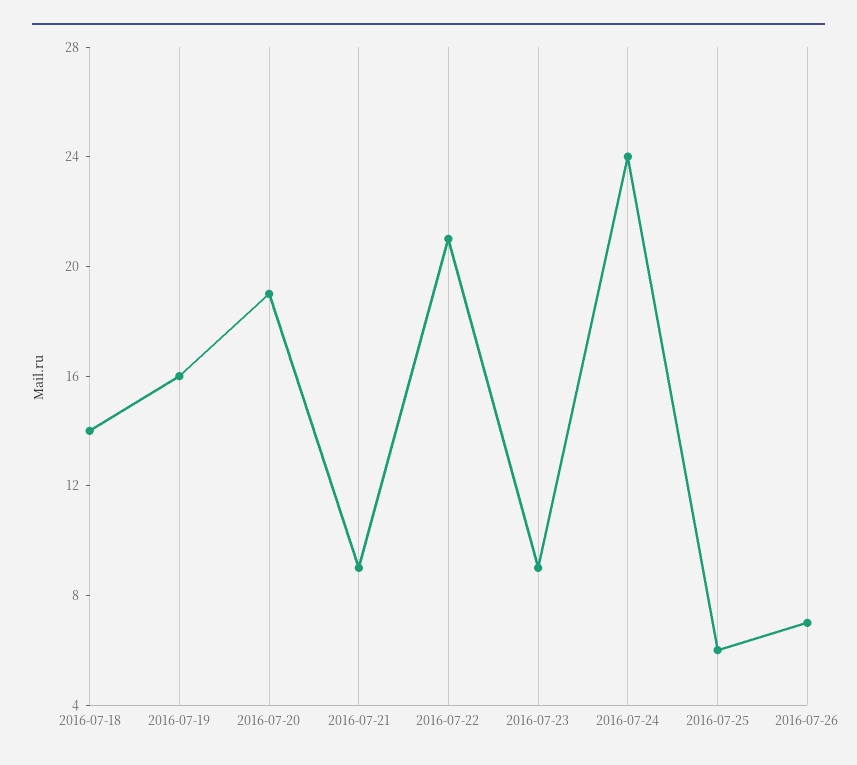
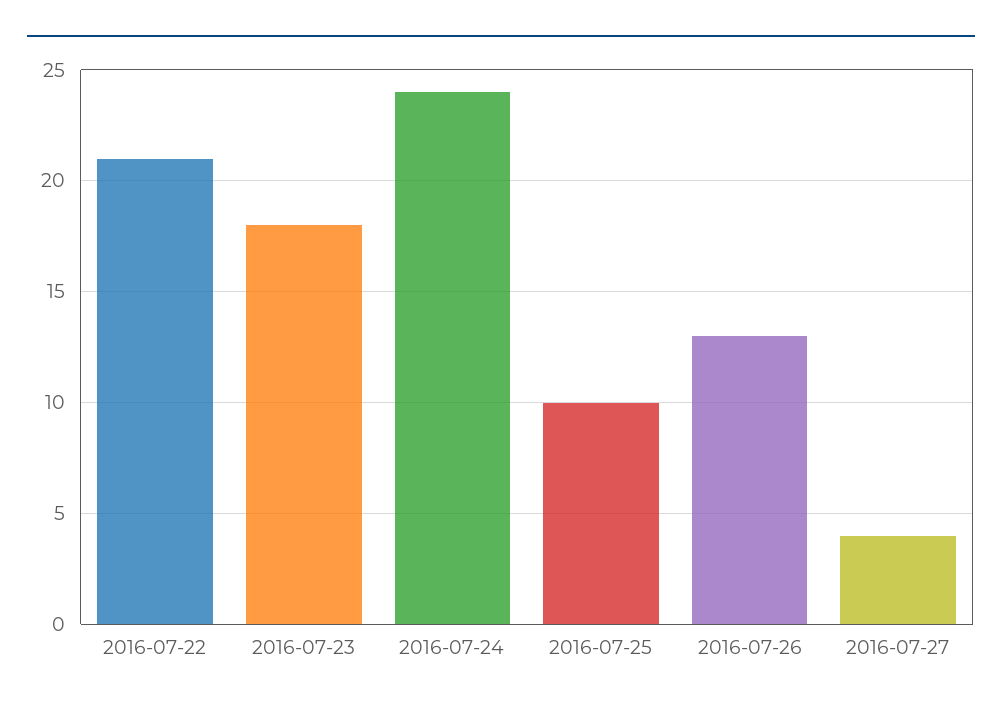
2016-07-18: 14 -> none
2016-07-19: 16 -> none
2016-07-20: 19 -> none
2016-07-21: 9 -> none
2016-07-23: 9 -> 18
2016-07-25: 6 -> 10
2016-07-26: 7 -> 13
2016-07-27: none -> 4

